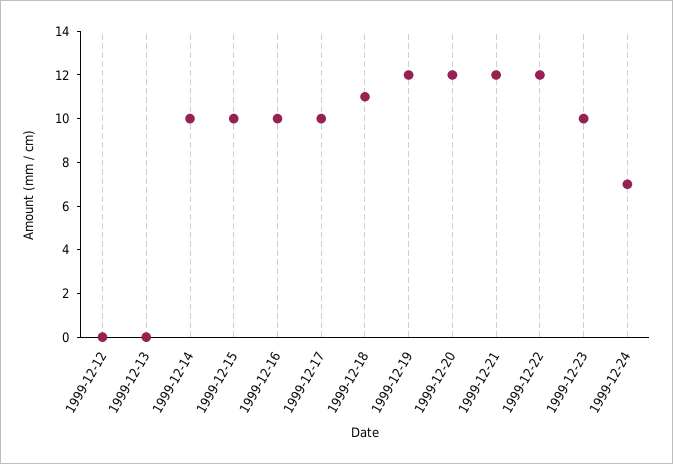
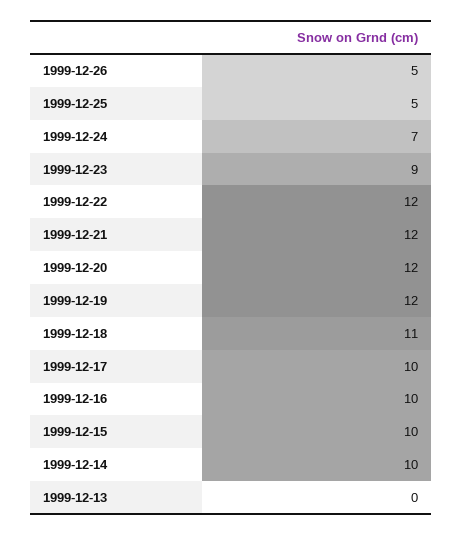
1999-12-12: 0 -> none
1999-12-23: 10 -> 9
1999-12-26: none -> 5
1999-12-25: none -> 5

